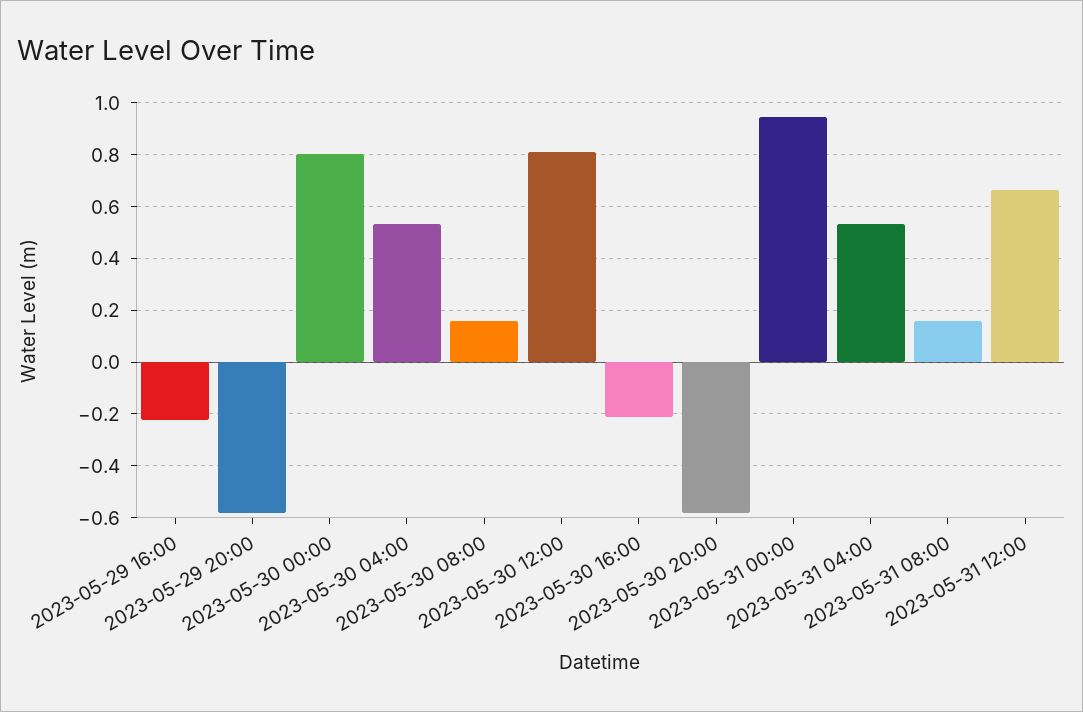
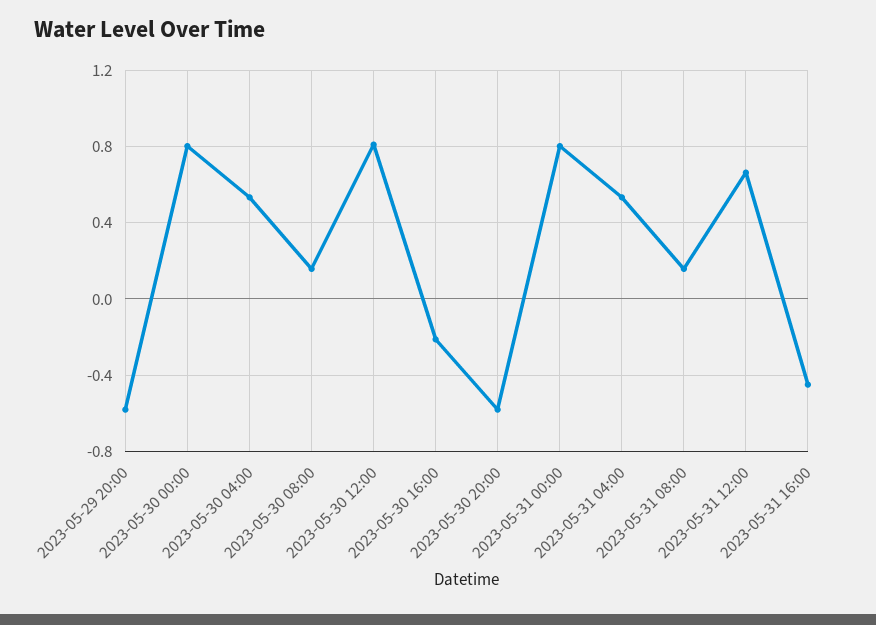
2023-05-29 16:00: -0.225 -> none
2023-05-31 00:00: 0.95 -> 0.8
2023-05-31 16:00: none -> -0.45

